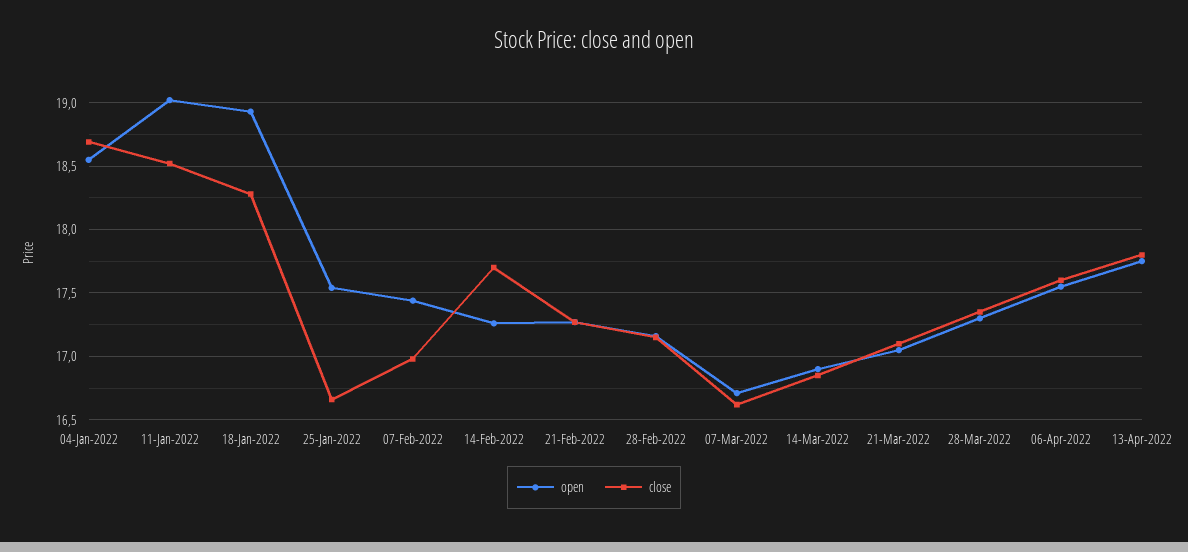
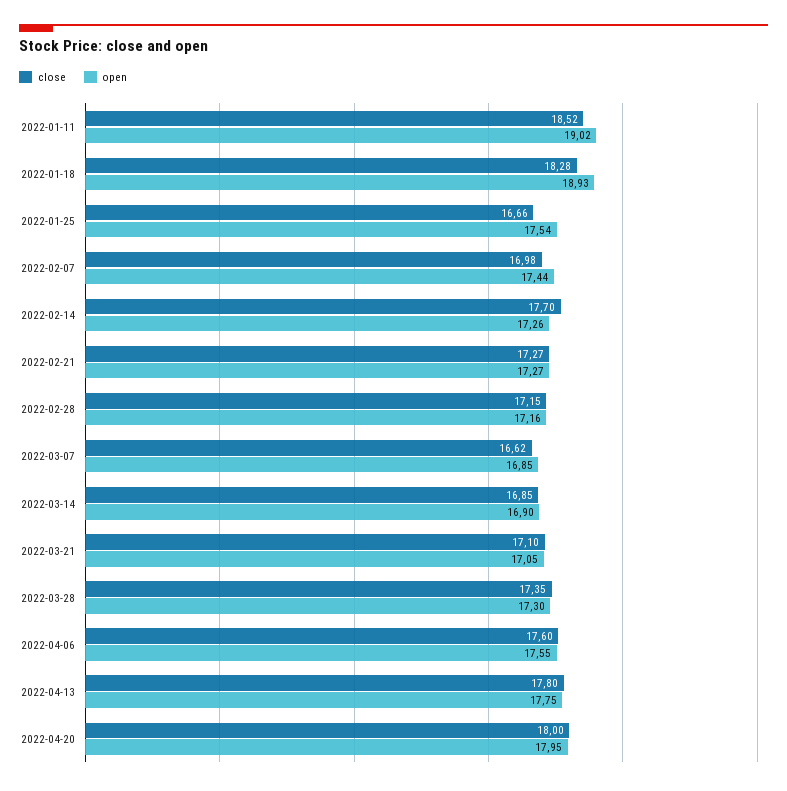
open, 04-Jan-2022: 18.55 -> none
close, 04-Jan-2022: 18.7 -> none
open, 07-Mar-2022: 16.7 -> 16.85
close, 2022-04-20: none -> 18
open, 2022-04-20: none -> 17.95

